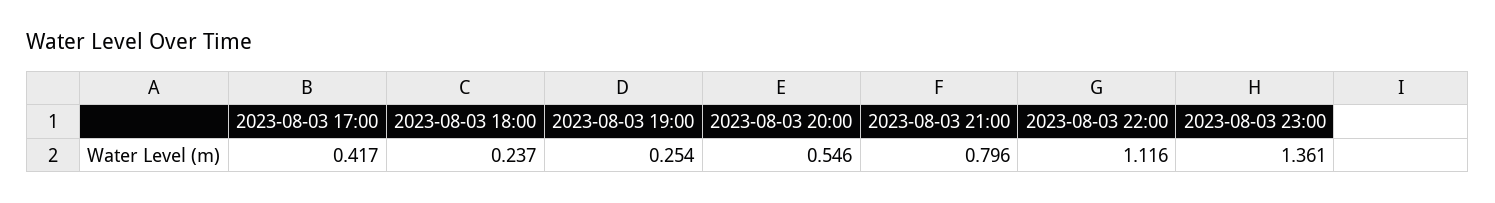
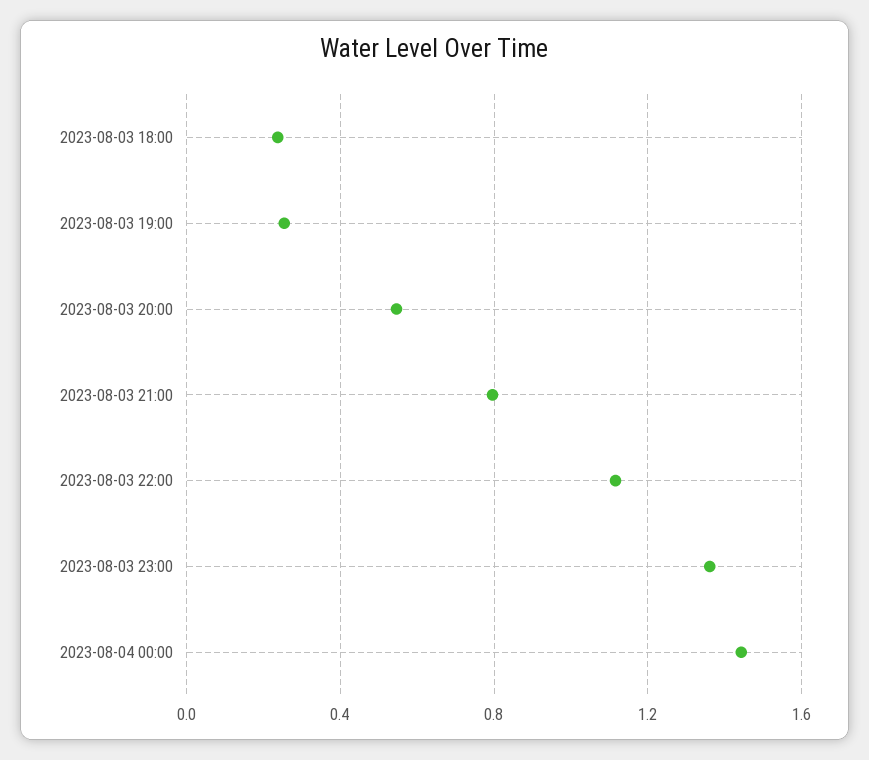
2023-08-03 17:00: 0.417 -> none
2023-08-04 00:00: none -> 1.45

